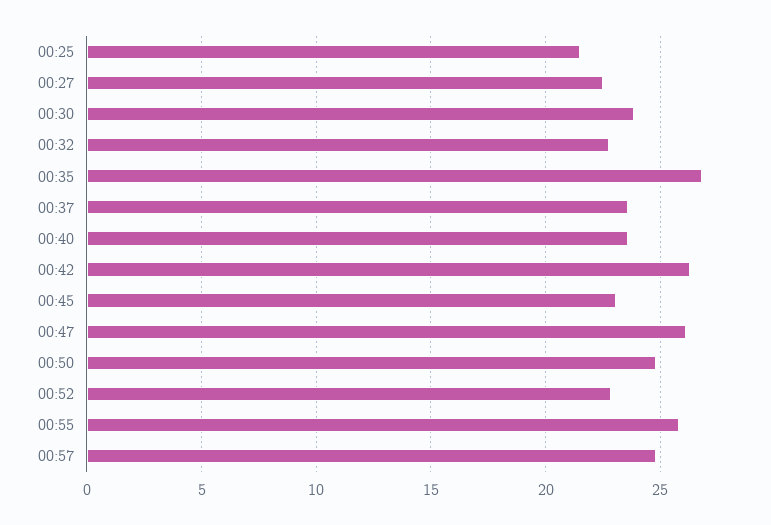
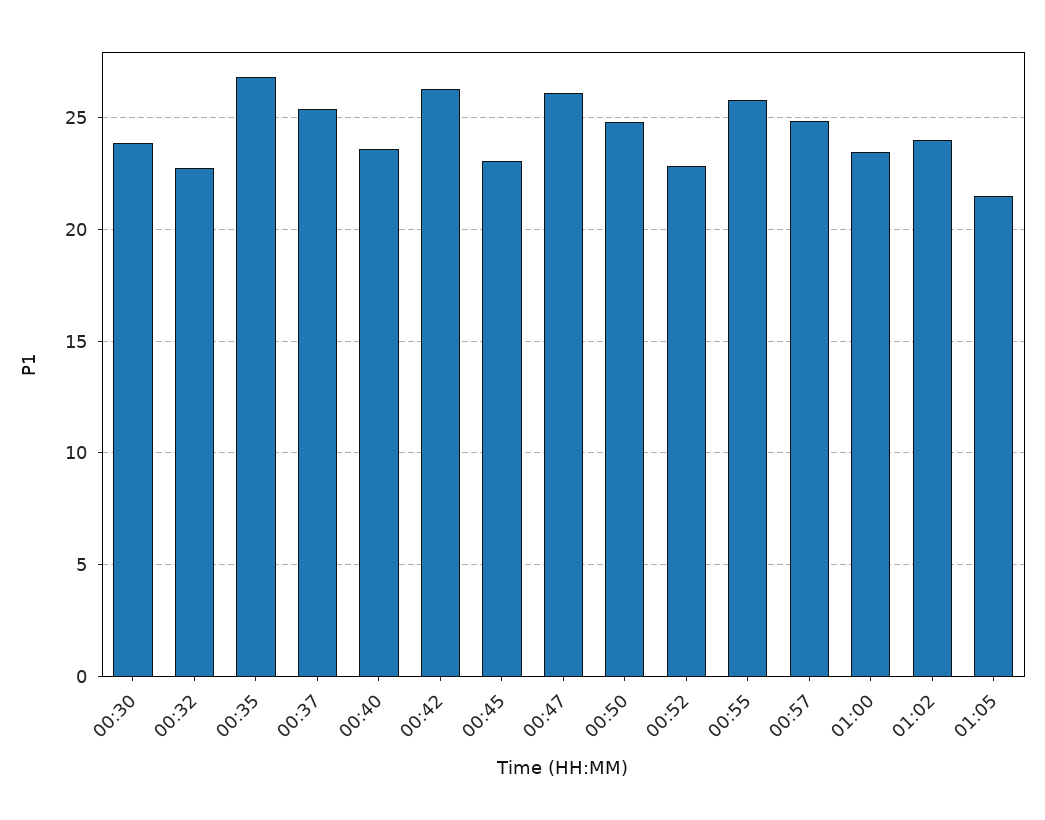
00:25: 21.5 -> none
00:27: 22.5 -> none
00:37: 23.5 -> 25.5
01:00: none -> 23.5
01:02: none -> 24
01:05: none -> 21.5

